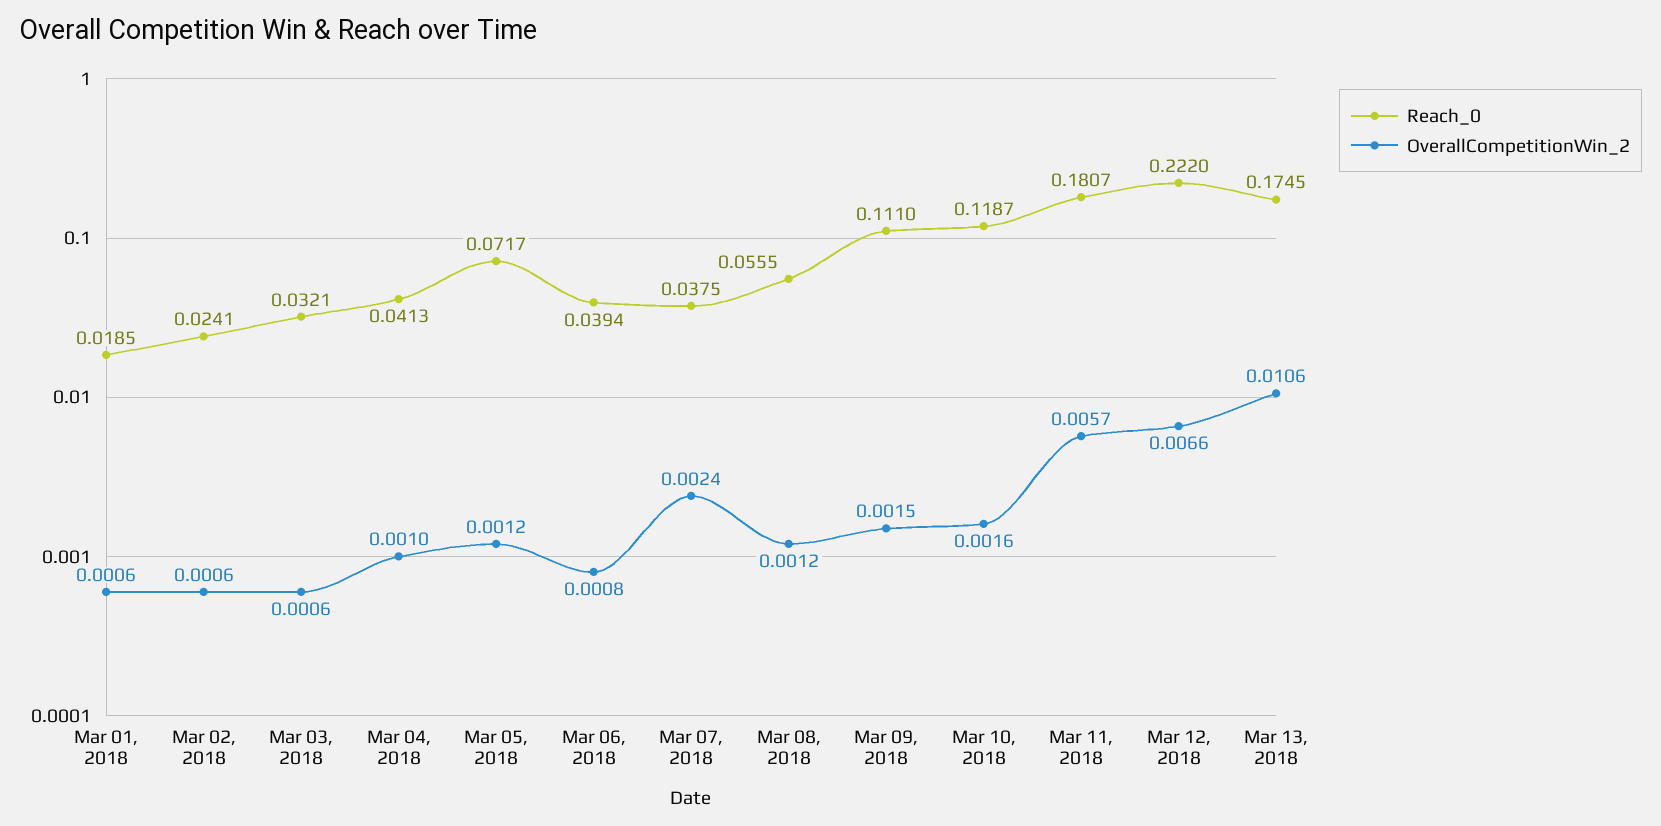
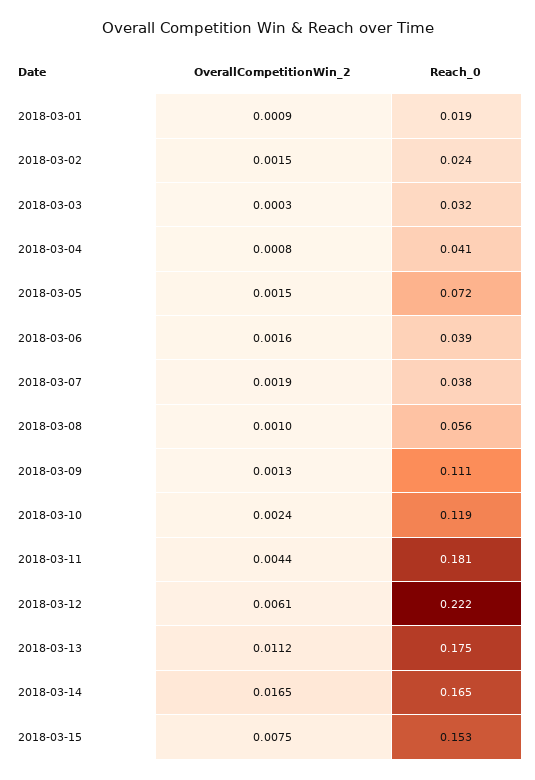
OverallCompetitionWin_2, Mar 01, 2018: 0.0006 -> 0.0009
OverallCompetitionWin_2, Mar 02, 2018: 0.0006 -> 0.0015
OverallCompetitionWin_2, Mar 03, 2018: 0.0006 -> 0.0003
OverallCompetitionWin_2, Mar 04, 2018: 0.001 -> 0.0008
OverallCompetitionWin_2, Mar 05, 2018: 0.0012 -> 0.0015
OverallCompetitionWin_2, Mar 06, 2018: 0.0008 -> 0.0016
OverallCompetitionWin_2, Mar 07, 2018: 0.0024 -> 0.0019
OverallCompetitionWin_2, Mar 08, 2018: 0.0012 -> 0.001
OverallCompetitionWin_2, Mar 09, 2018: 0.0015 -> 0.0013
OverallCompetitionWin_2, Mar 10, 2018: 0.0016 -> 0.0024
OverallCompetitionWin_2, Mar 11, 2018: 0.0057 -> 0.0044
OverallCompetitionWin_2, Mar 12, 2018: 0.0066 -> 0.0061
OverallCompetitionWin_2, Mar 13, 2018: 0.0106 -> 0.0112
OverallCompetitionWin_2, 2018-03-14: none -> 0.0165
Reach_0, 2018-03-14: none -> 0.165
OverallCompetitionWin_2, 2018-03-15: none -> 0.0075
Reach_0, 2018-03-15: none -> 0.153

